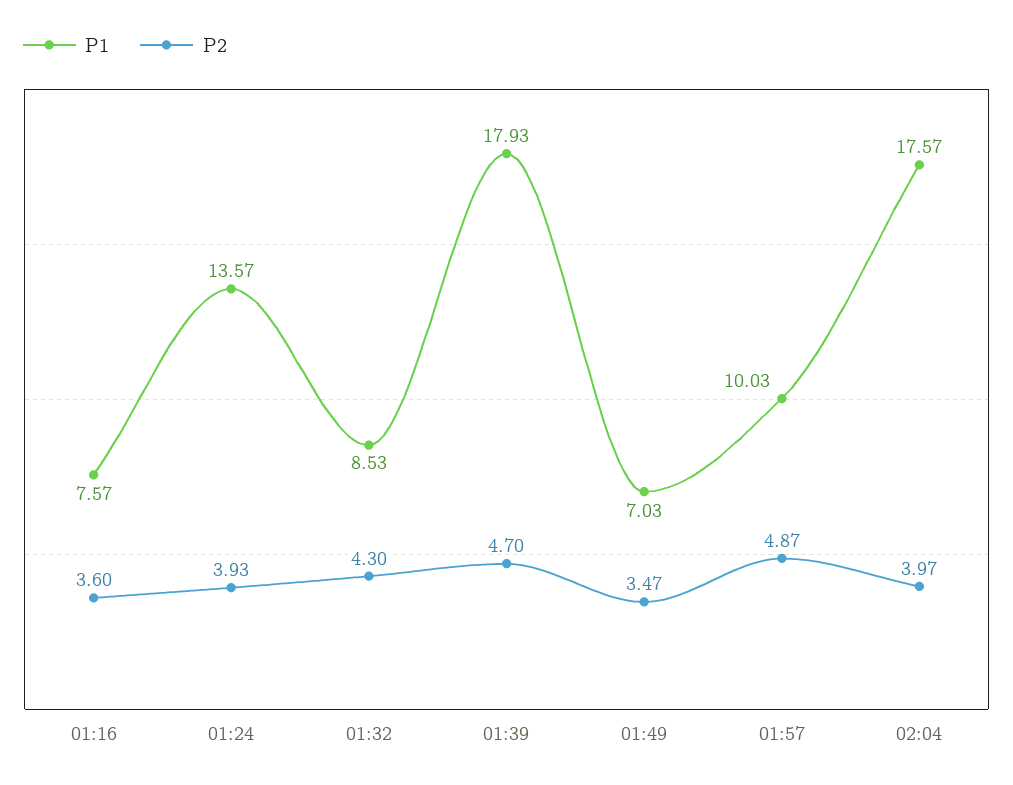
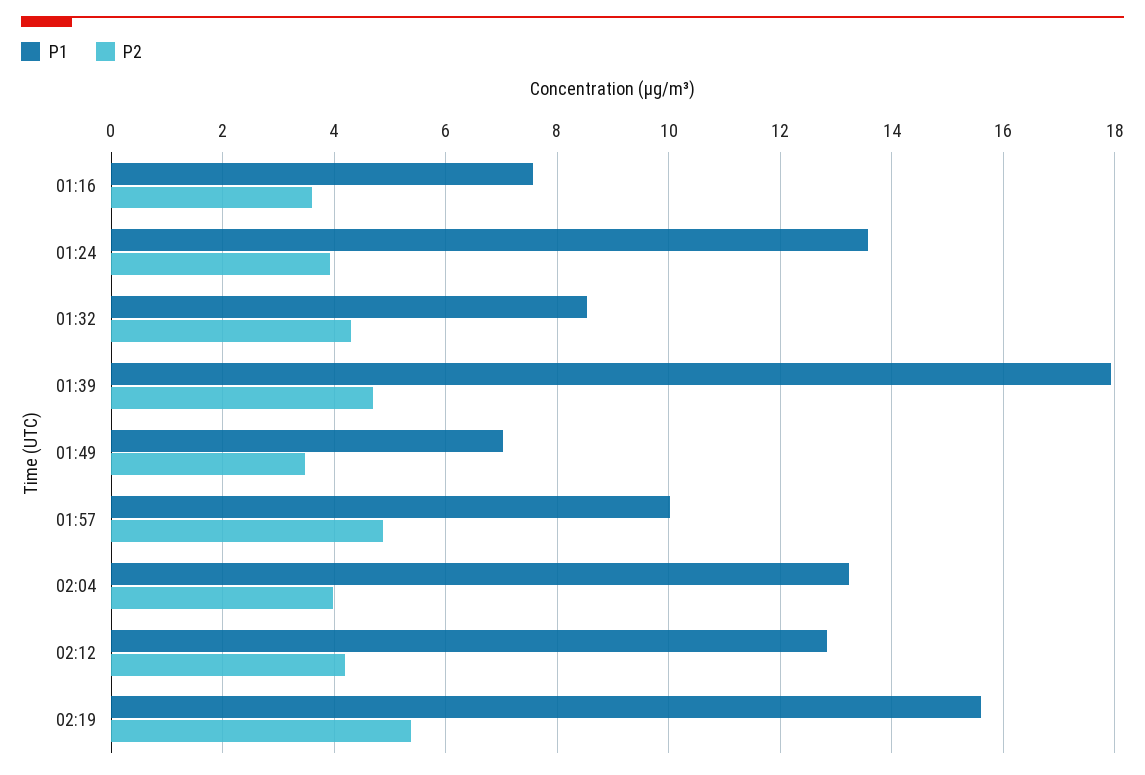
P1, 02:04: 17.57 -> 13.2
P1, 02:12: none -> 12.8
P2, 02:12: none -> 4.2
P1, 02:19: none -> 15.6
P2, 02:19: none -> 5.4

